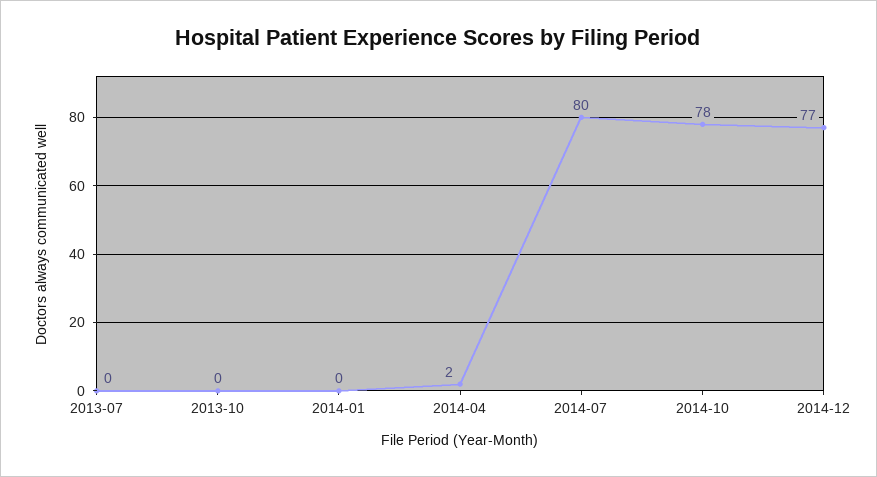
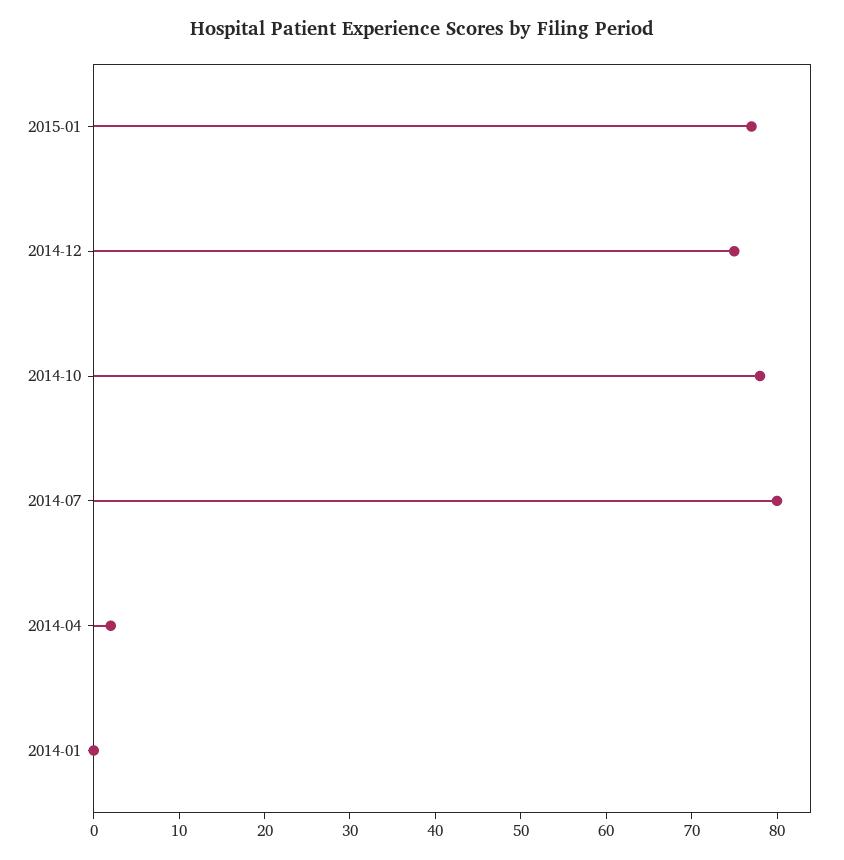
2013-07: 0 -> none
2013-10: 0 -> none
2014-12: 77 -> 75
2015-01: none -> 77

